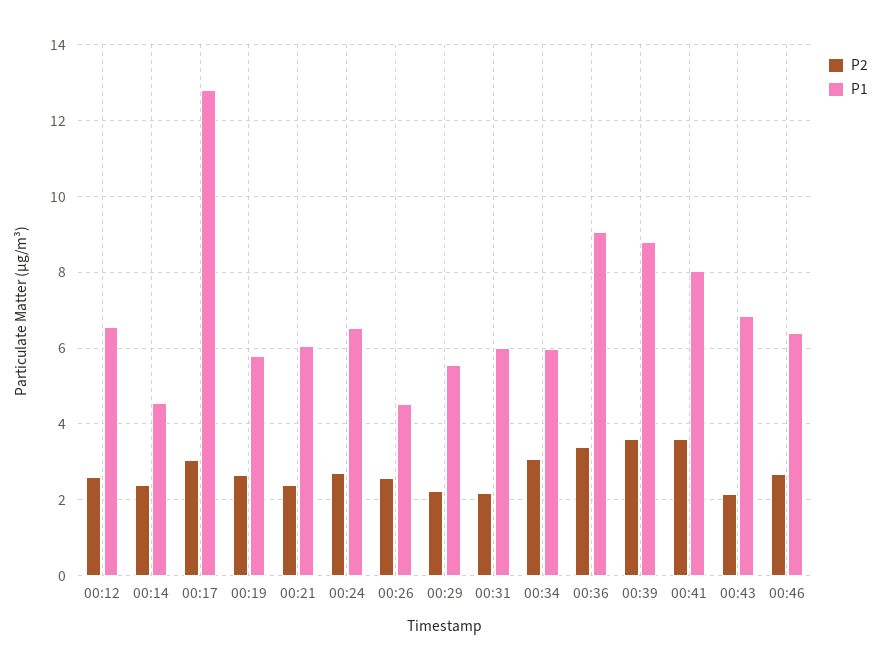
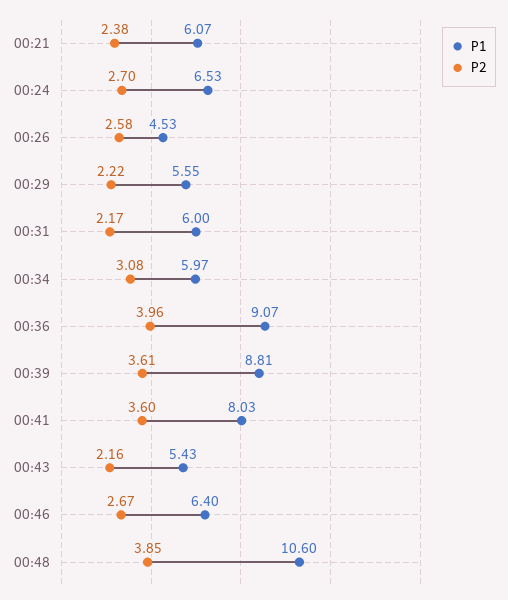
P2, 00:12: 2.6 -> none
P1, 00:12: 6.6 -> none
P2, 00:14: 2.4 -> none
P1, 00:14: 4.6 -> none
P2, 00:17: 3 -> none
P1, 00:17: 12.8 -> none
P2, 00:19: 2.6 -> none
P1, 00:19: 5.8 -> none
P2, 00:36: 3.4 -> 3.96
P1, 00:43: 6.8 -> 5.43
P1, 00:48: none -> 10.6
P2, 00:48: none -> 3.85

